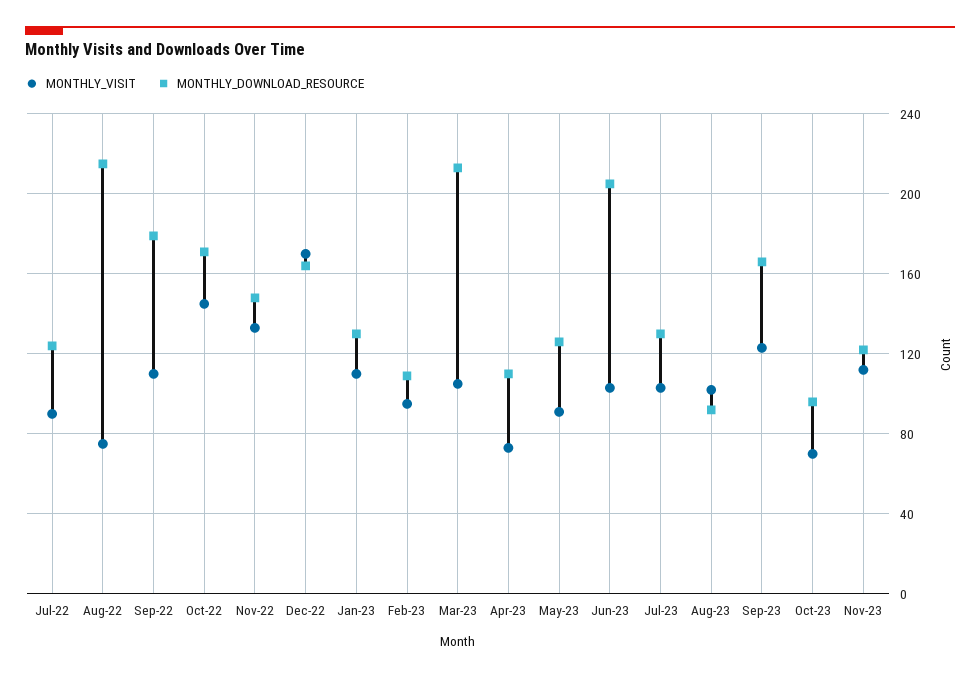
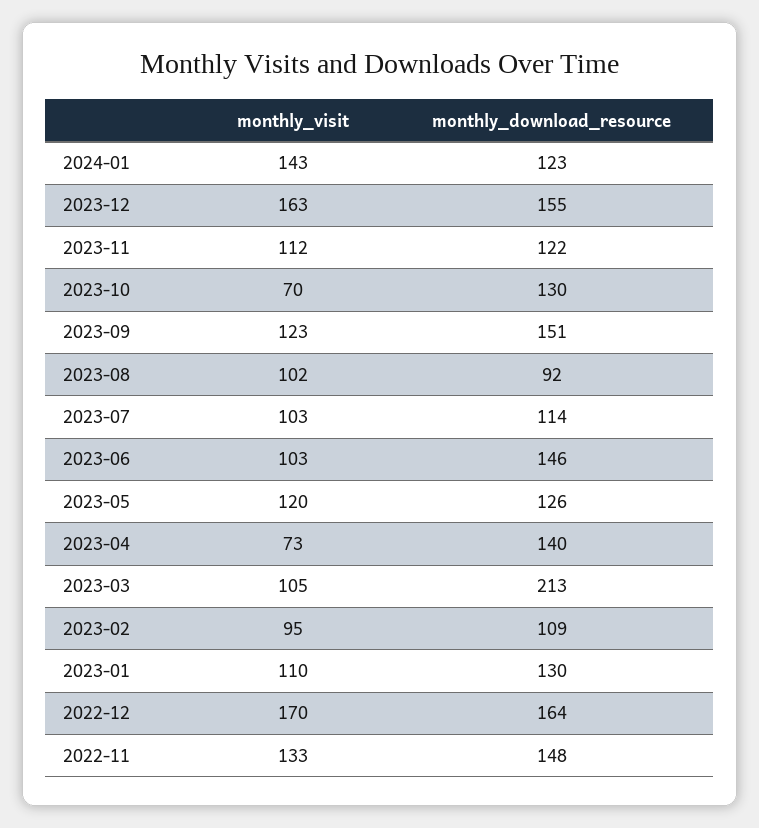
MONTHLY_VISIT, Jul-22: 90 -> none
MONTHLY_DOWNLOAD_RESOURCE, Jul-22: 125 -> none
MONTHLY_VISIT, Aug-22: 75 -> none
MONTHLY_DOWNLOAD_RESOURCE, Aug-22: 215 -> none
MONTHLY_VISIT, Sep-22: 110 -> none
MONTHLY_DOWNLOAD_RESOURCE, Sep-22: 180 -> none
MONTHLY_VISIT, Oct-22: 145 -> none
MONTHLY_DOWNLOAD_RESOURCE, Oct-22: 170 -> none
MONTHLY_DOWNLOAD_RESOURCE, Apr-23: 110 -> 140
MONTHLY_VISIT, May-23: 90 -> 120
MONTHLY_DOWNLOAD_RESOURCE, Jun-23: 205 -> 146
MONTHLY_DOWNLOAD_RESOURCE, Jul-23: 130 -> 114
MONTHLY_DOWNLOAD_RESOURCE, Sep-23: 165 -> 151
MONTHLY_DOWNLOAD_RESOURCE, Oct-23: 95 -> 130
MONTHLY_VISIT, 2024-01: none -> 143
MONTHLY_DOWNLOAD_RESOURCE, 2024-01: none -> 123
MONTHLY_VISIT, 2023-12: none -> 163
MONTHLY_DOWNLOAD_RESOURCE, 2023-12: none -> 155

